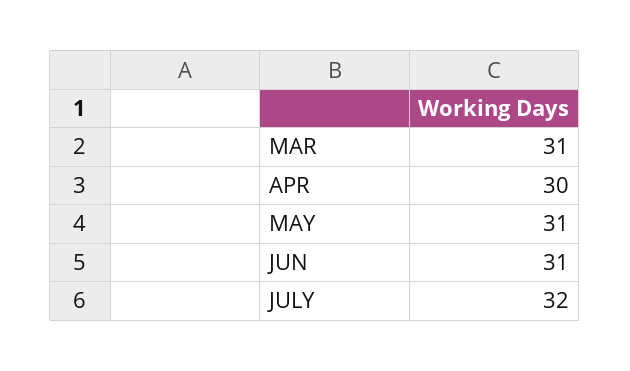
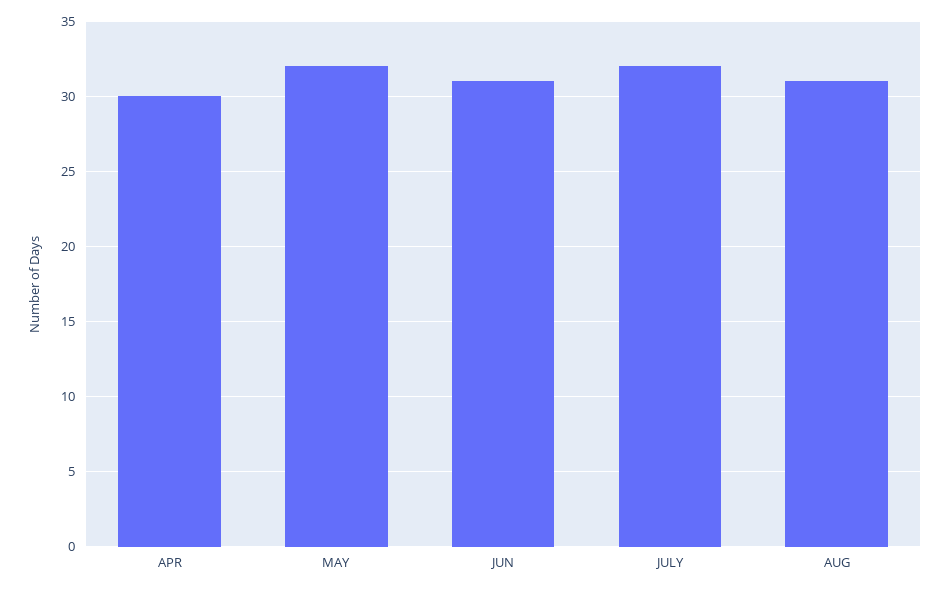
MAR: 31 -> none
MAY: 31 -> 32
AUG: none -> 31

